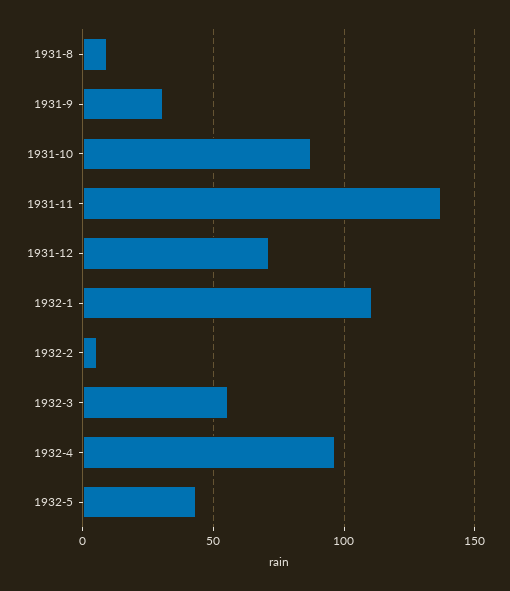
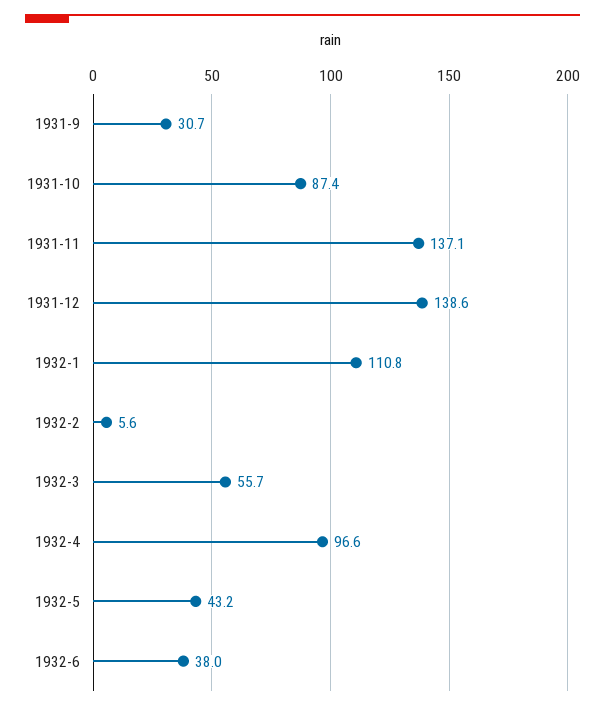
1931-8: 10 -> none
1931-12: 70 -> 138.6
1932-6: none -> 38

